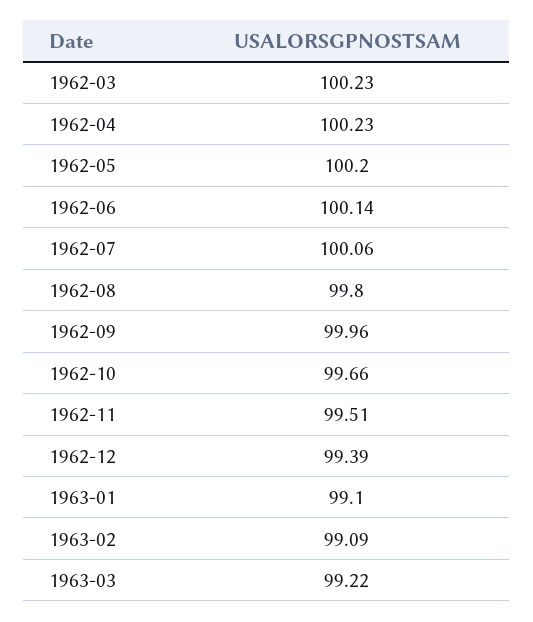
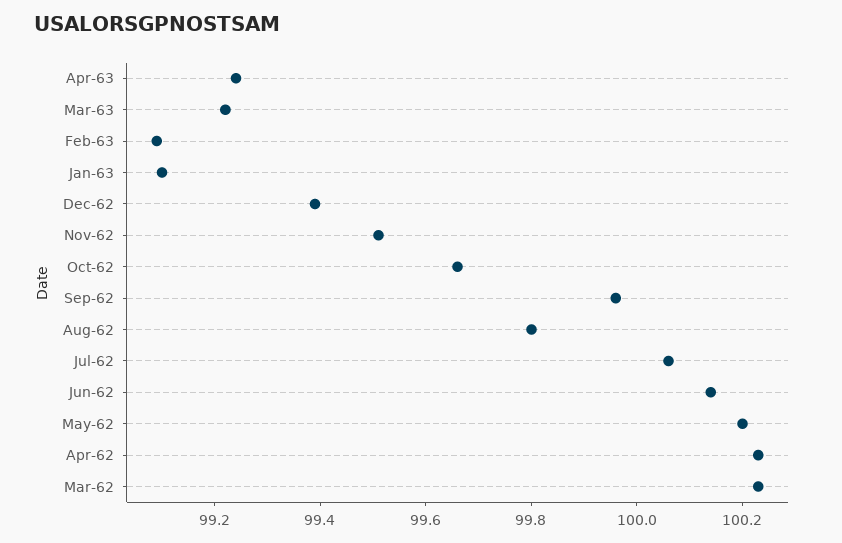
Apr-63: none -> 99.25

